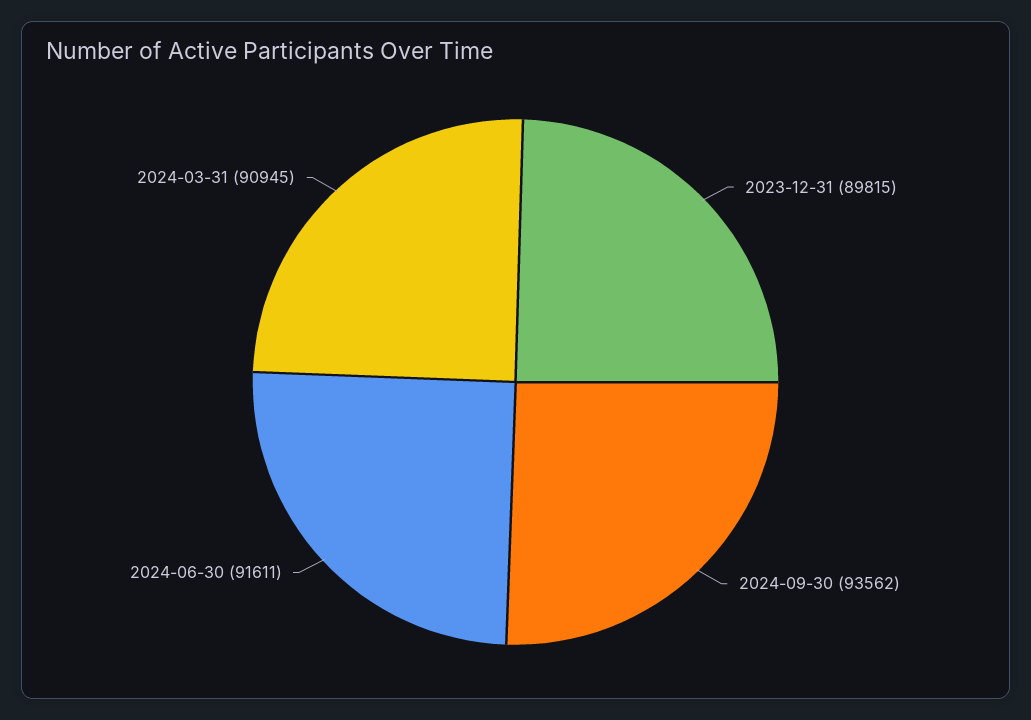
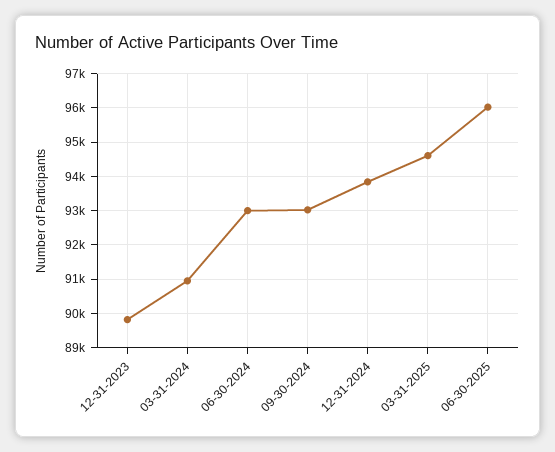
2024-09-30: 93562 -> 93000
2024-06-30: 91611 -> 93000
12-31-2024: none -> 93800
03-31-2025: none -> 94600
06-30-2025: none -> 96000

